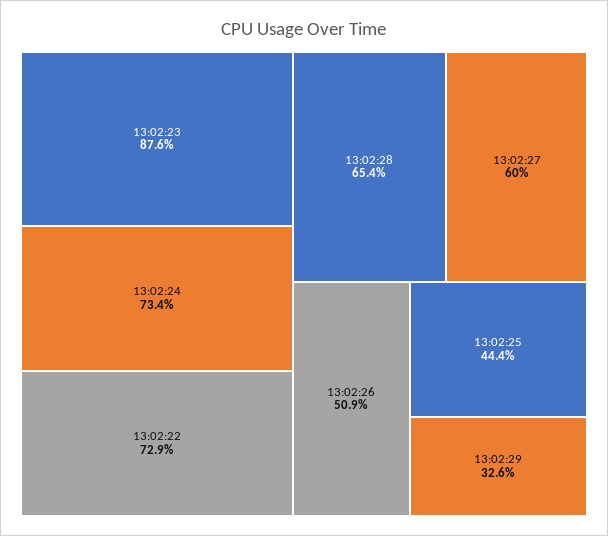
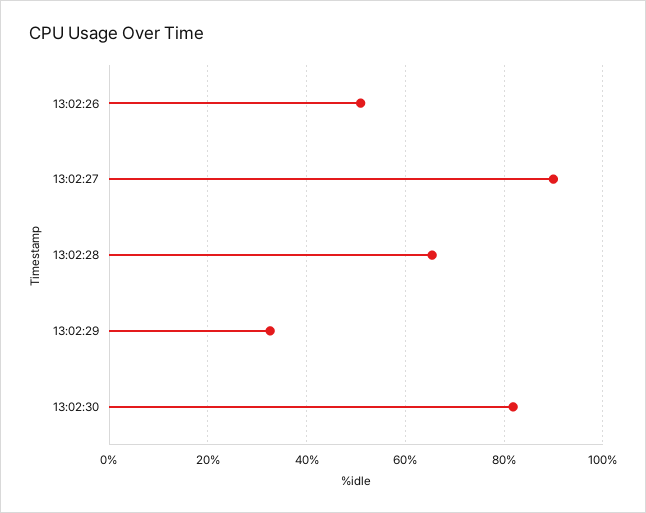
13:02:23: 87.6 -> none
13:02:24: 73.4 -> none
13:02:22: 72.9 -> none
13:02:27: 60 -> 90
13:02:25: 44.4 -> none
13:02:30: none -> 82

